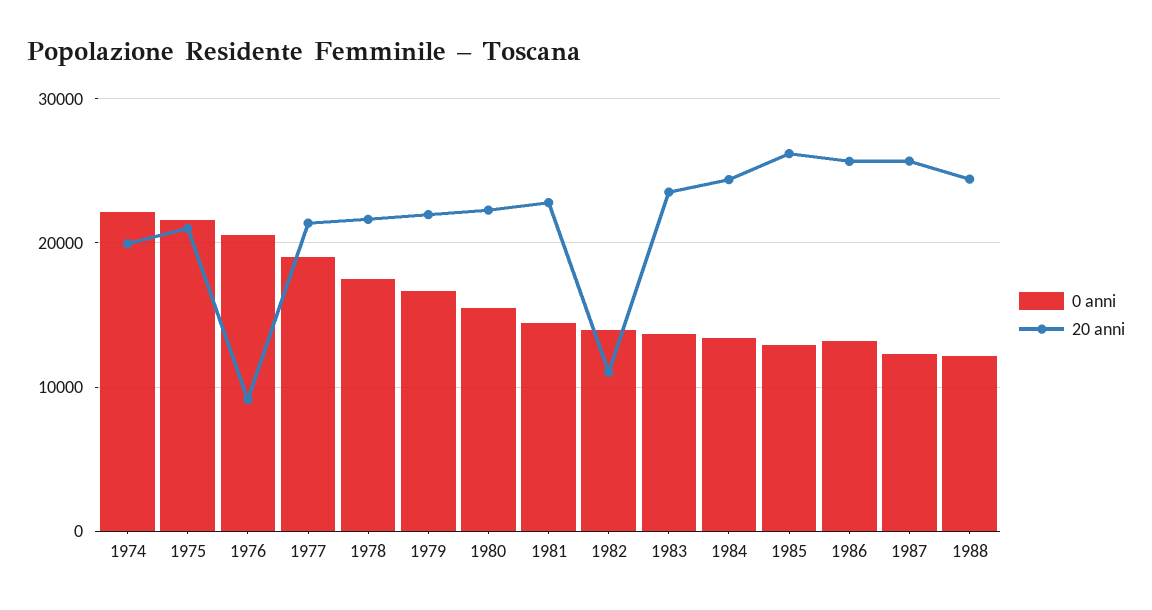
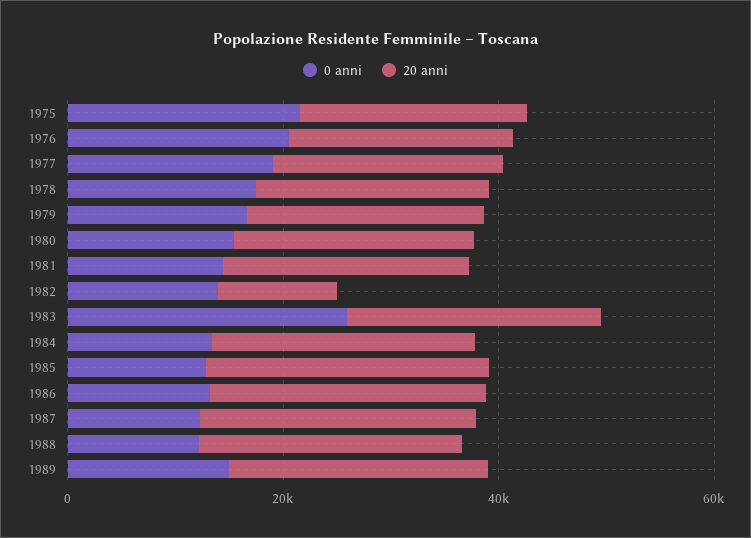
0 anni, 1974: 22000 -> none
20 anni, 1974: 20000 -> none
20 anni, 1976: 9000 -> 20000
0 anni, 1983: 14000 -> 25000
0 anni, 1989: none -> 15000
20 anni, 1989: none -> 25000

